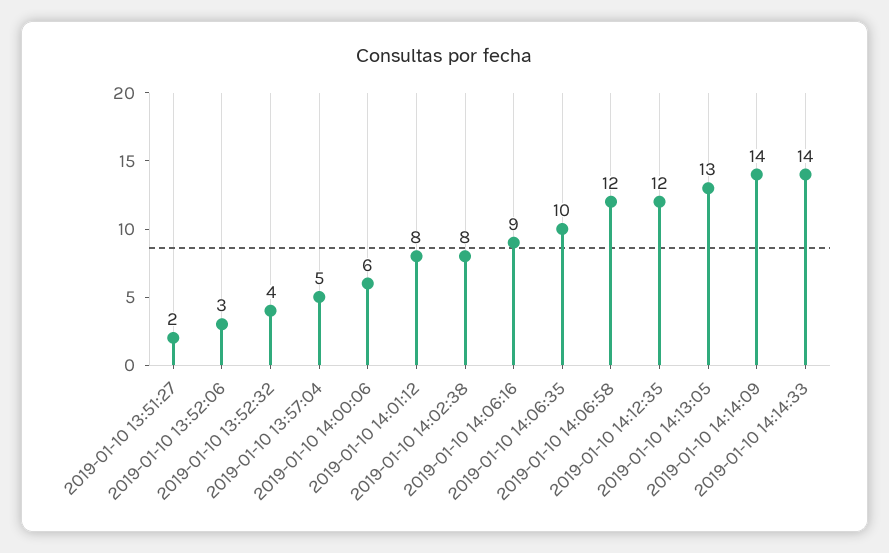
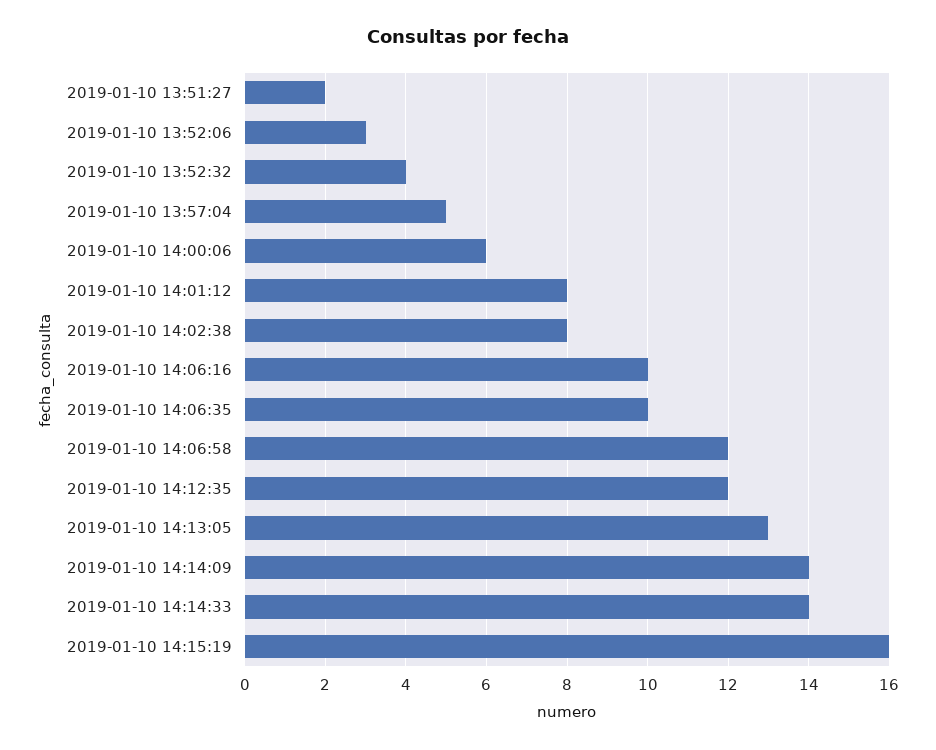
2019-01-10 14:06:16: 9 -> 10
2019-01-10 14:15:19: none -> 16

